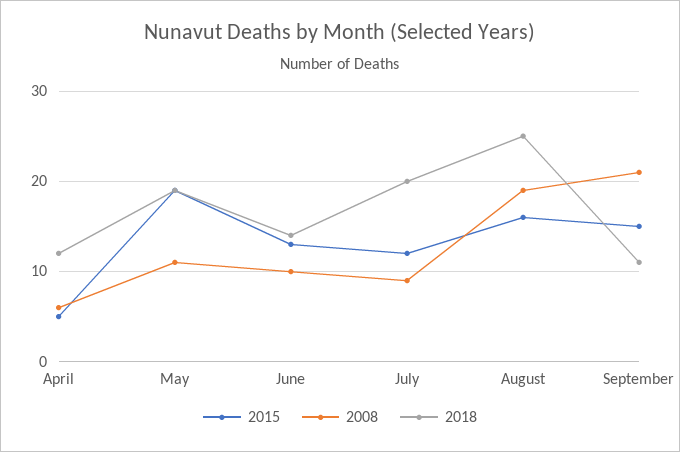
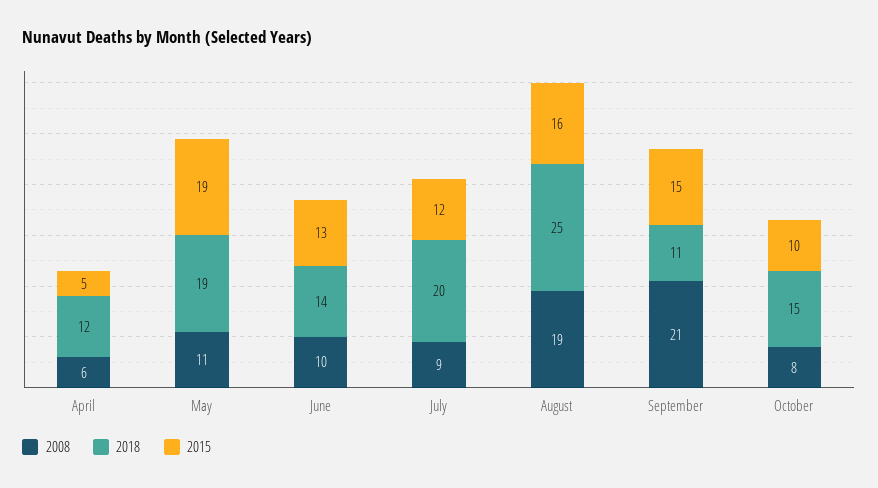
2008, October: none -> 8
2018, October: none -> 15
2015, October: none -> 10

